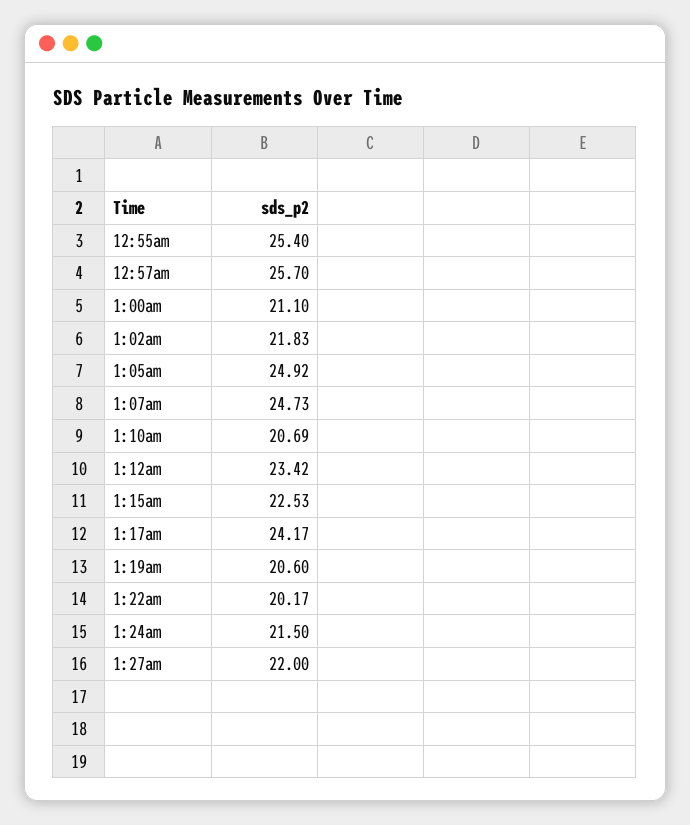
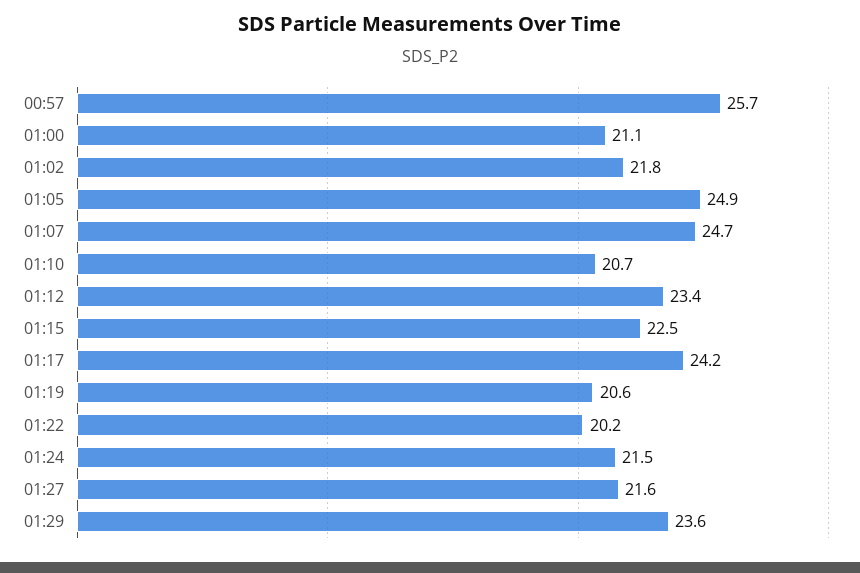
12:55am: 25.4 -> none
1:27am: 22 -> 21.6
01:29: none -> 23.6

